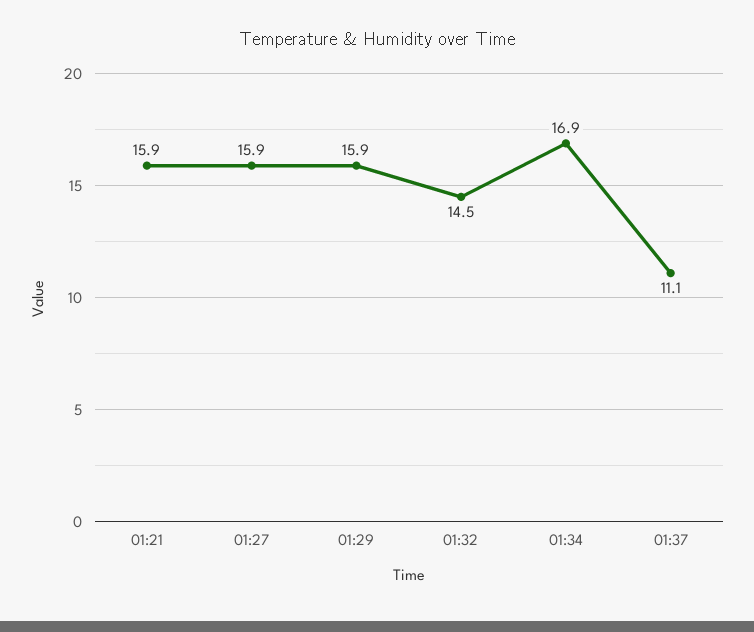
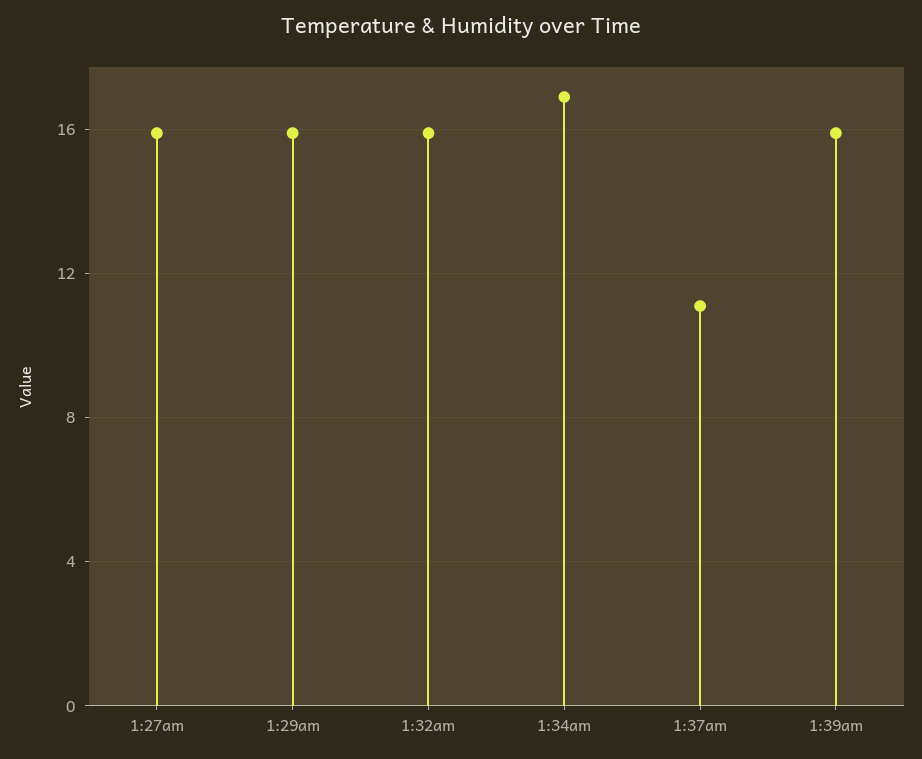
01:21: 15.9 -> none
01:32: 14.5 -> 16
1:39am: none -> 16

